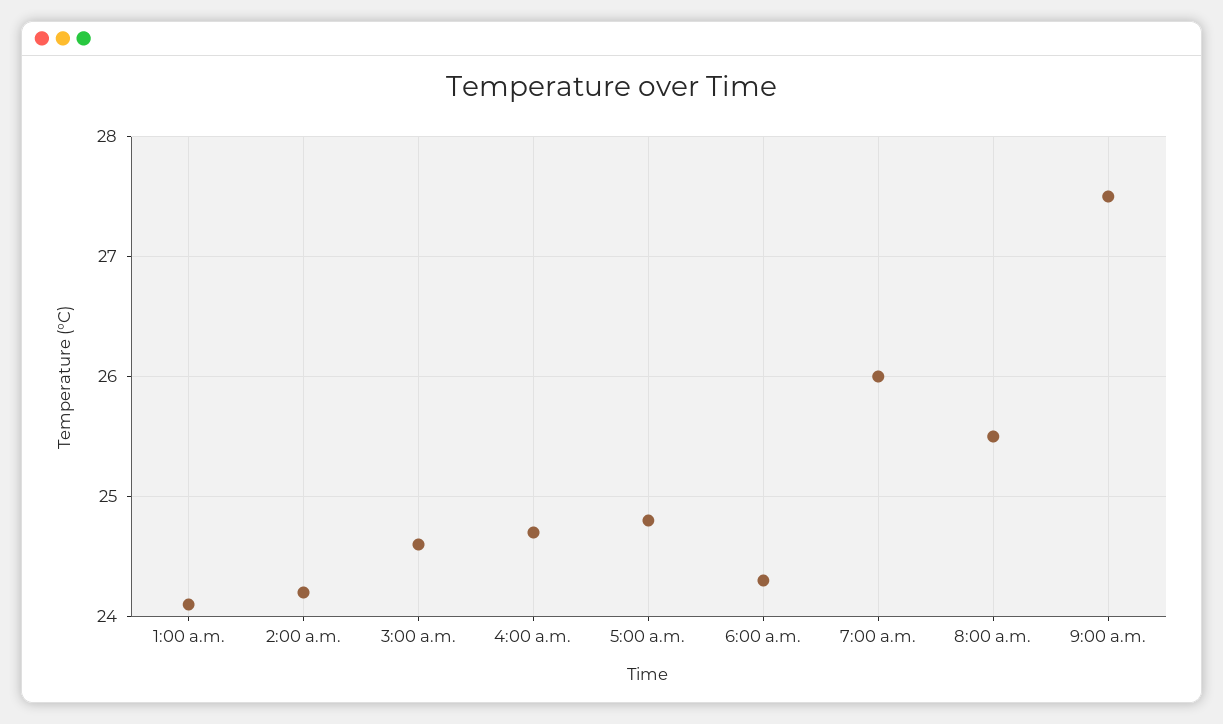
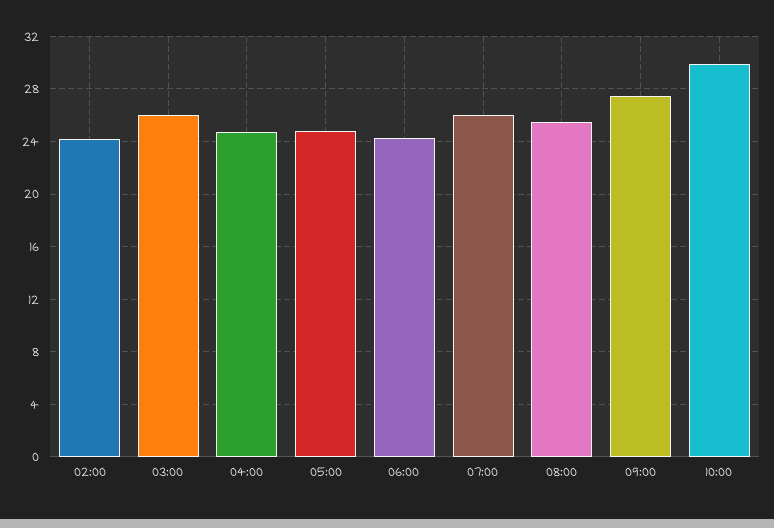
1:00 a.m.: 24.1 -> none
3:00 a.m.: 24.6 -> 26
10:00: none -> 30

